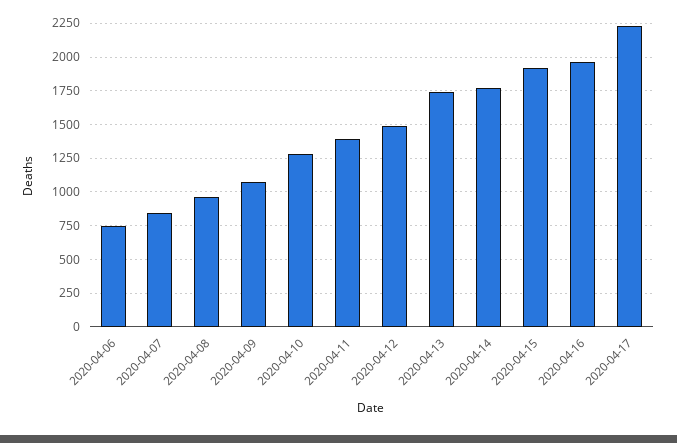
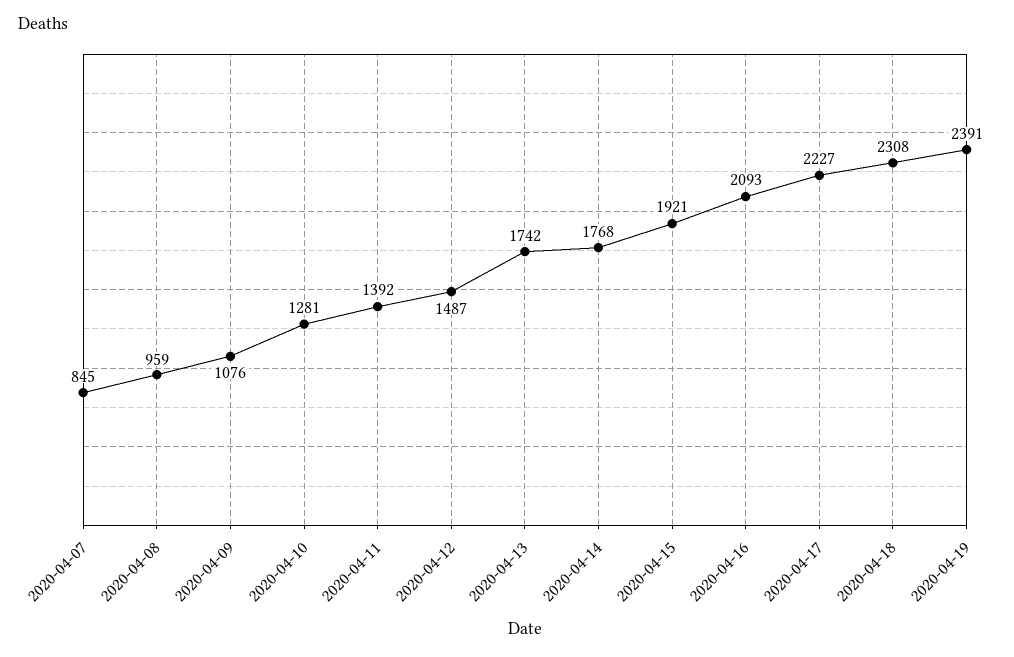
2020-04-06: 750 -> none
2020-04-16: 1950 -> 2093
2020-04-18: none -> 2308
2020-04-19: none -> 2391

